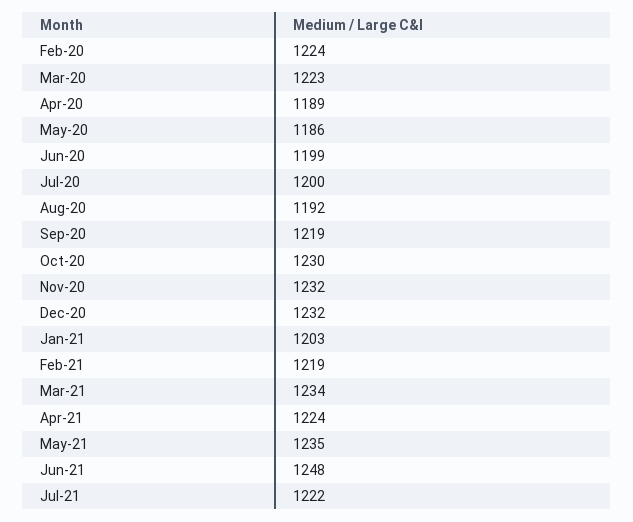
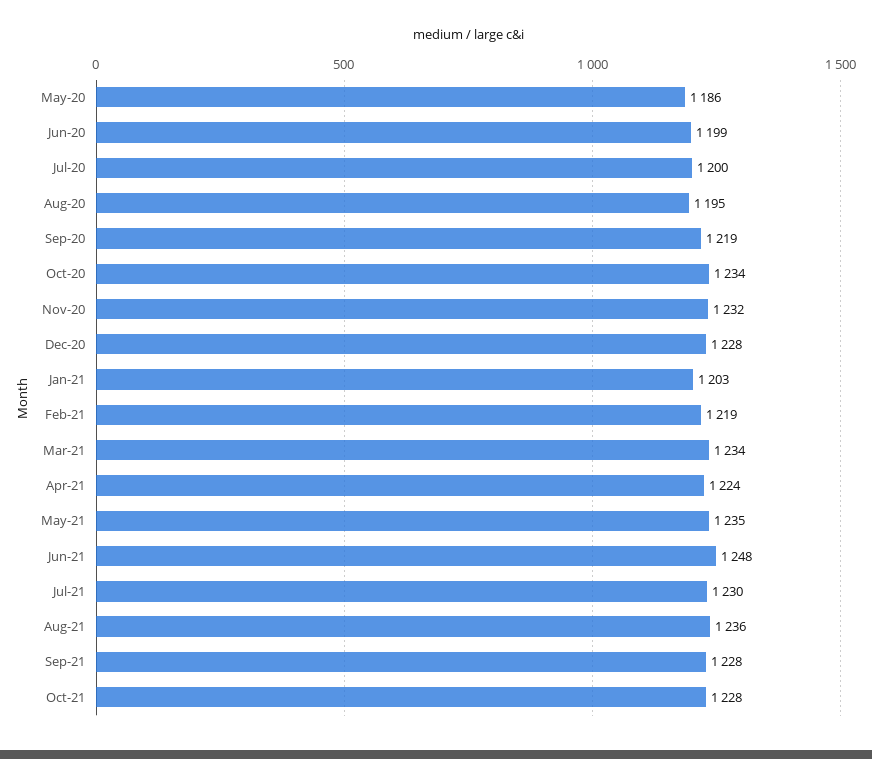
Feb-20: 1224 -> none
Mar-20: 1223 -> none
Apr-20: 1189 -> none
Aug-20: 1192 -> 1195
Oct-20: 1230 -> 1234
Dec-20: 1232 -> 1228
Jul-21: 1222 -> 1230
Aug-21: none -> 1236
Sep-21: none -> 1228
Oct-21: none -> 1228

